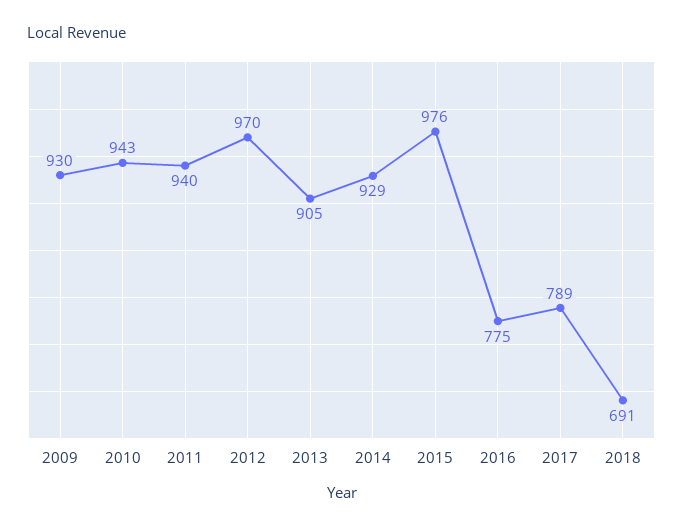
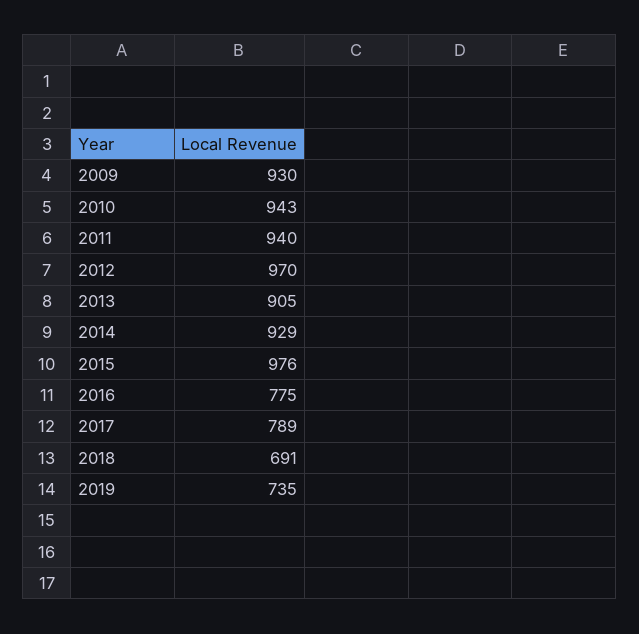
2019: none -> 735

